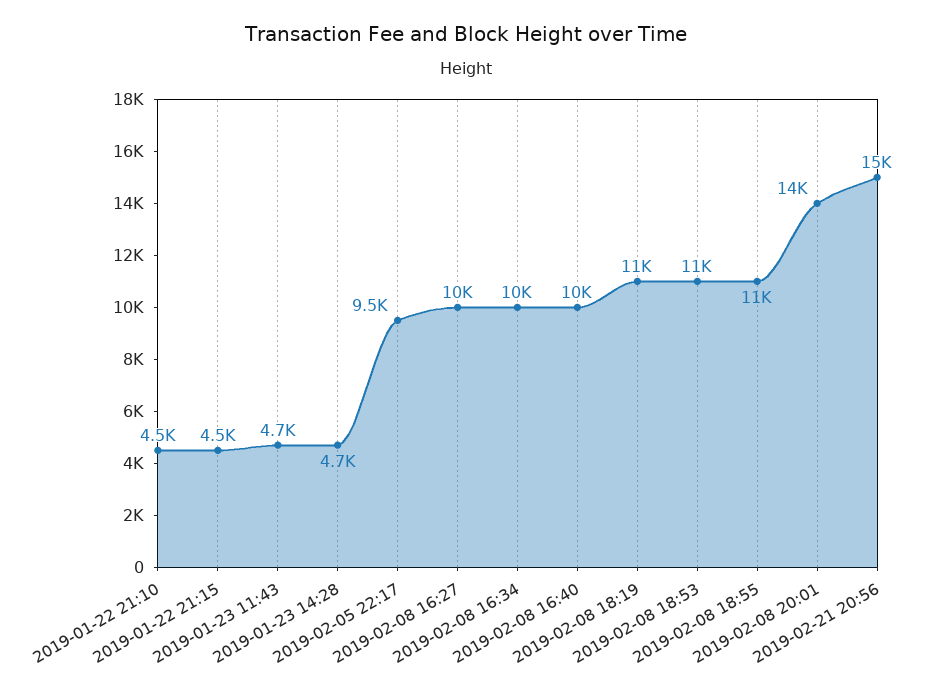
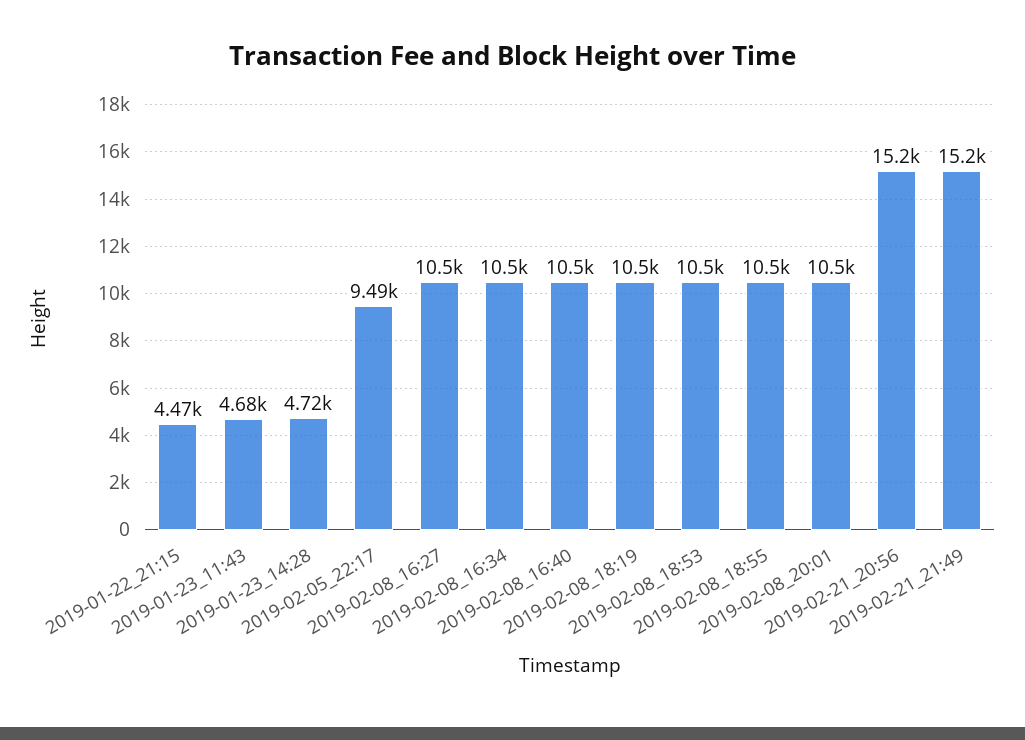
2019-01-22 21:10: 4500 -> none
2019-02-08 20:01: 14000 -> 10500
2019-02-21_21:49: none -> 15200

